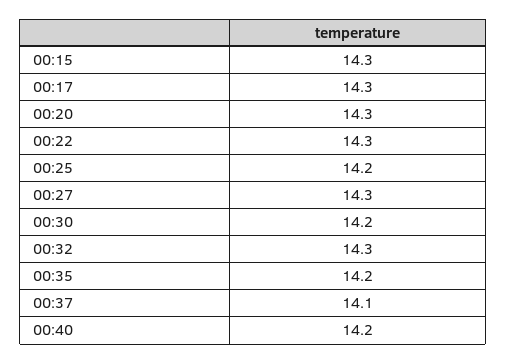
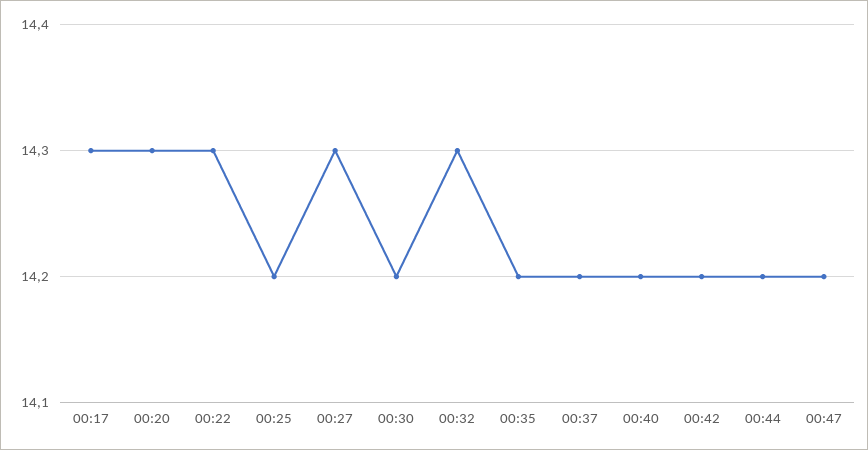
00:15: 14.3 -> none
00:37: 14.1 -> 14.2
00:42: none -> 14.2
00:44: none -> 14.2
00:47: none -> 14.2

